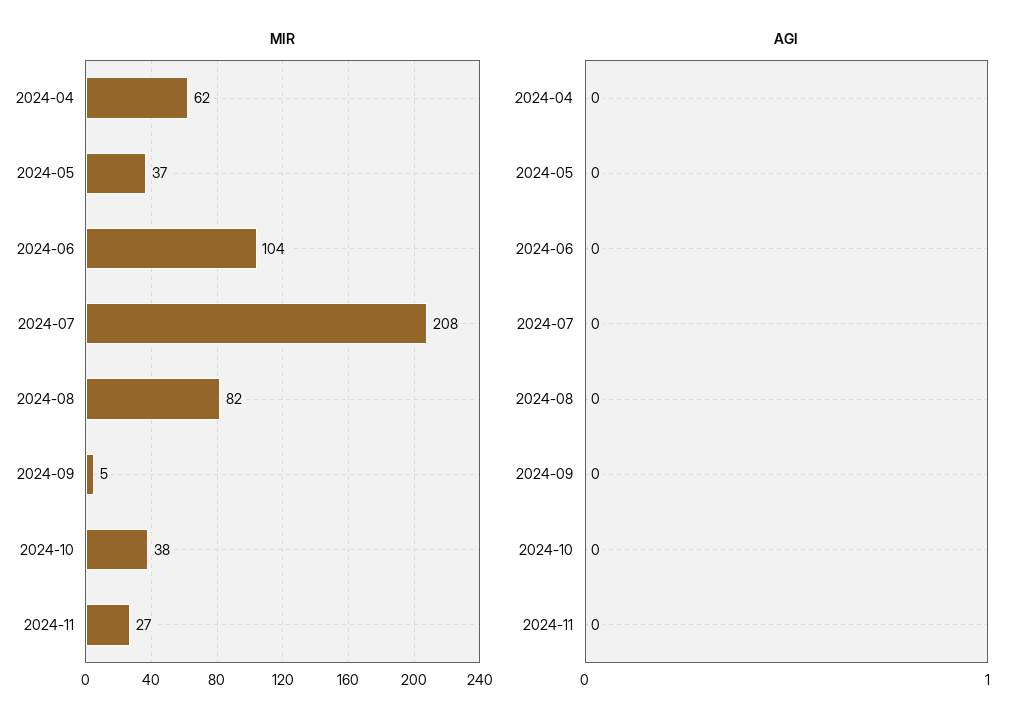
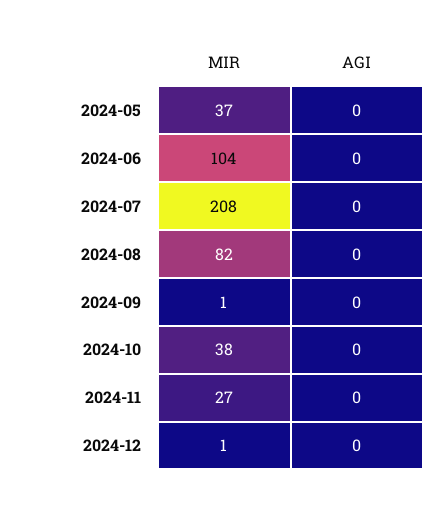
MIR, 2024-04: 62 -> none
MIR, 2024-09: 5 -> 1
AGI, 2024-04: 0 -> none
MIR, 2024-12: none -> 1
AGI, 2024-12: none -> 0

